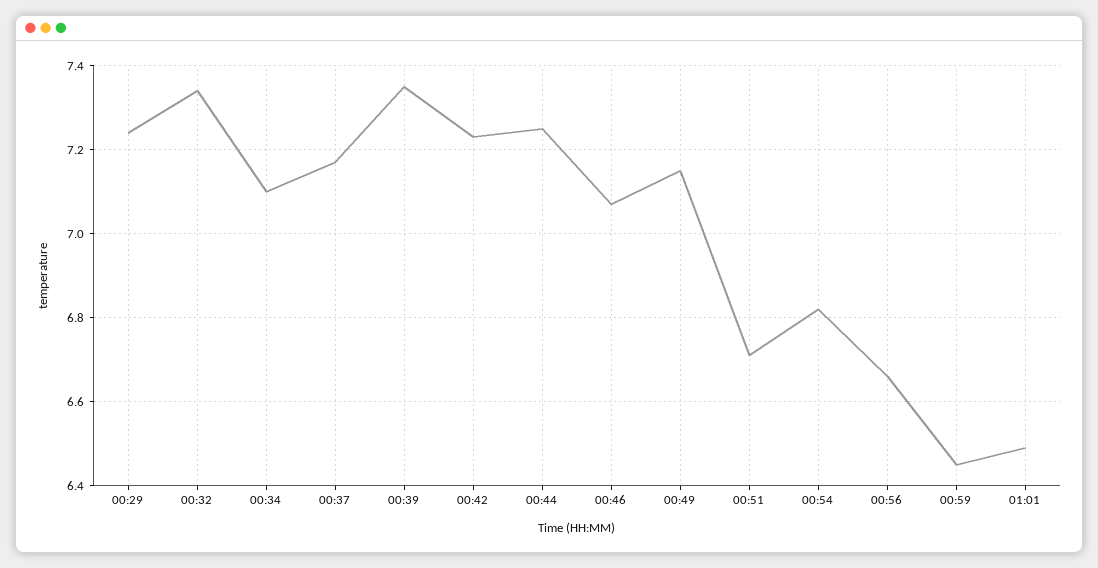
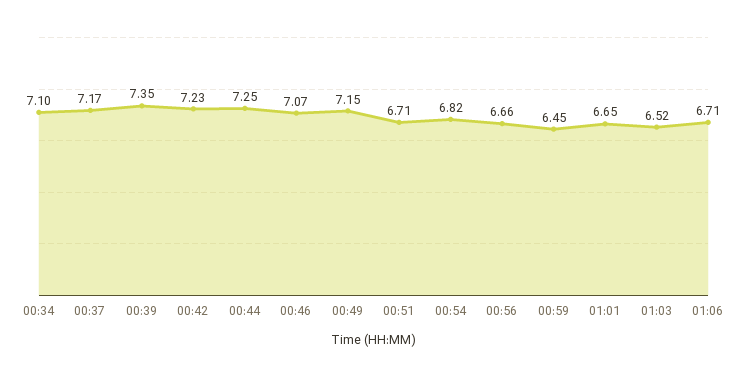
00:29: 7.25 -> none
00:32: 7.35 -> none
01:01: 6.5 -> 6.65
01:03: none -> 6.52
01:06: none -> 6.71

